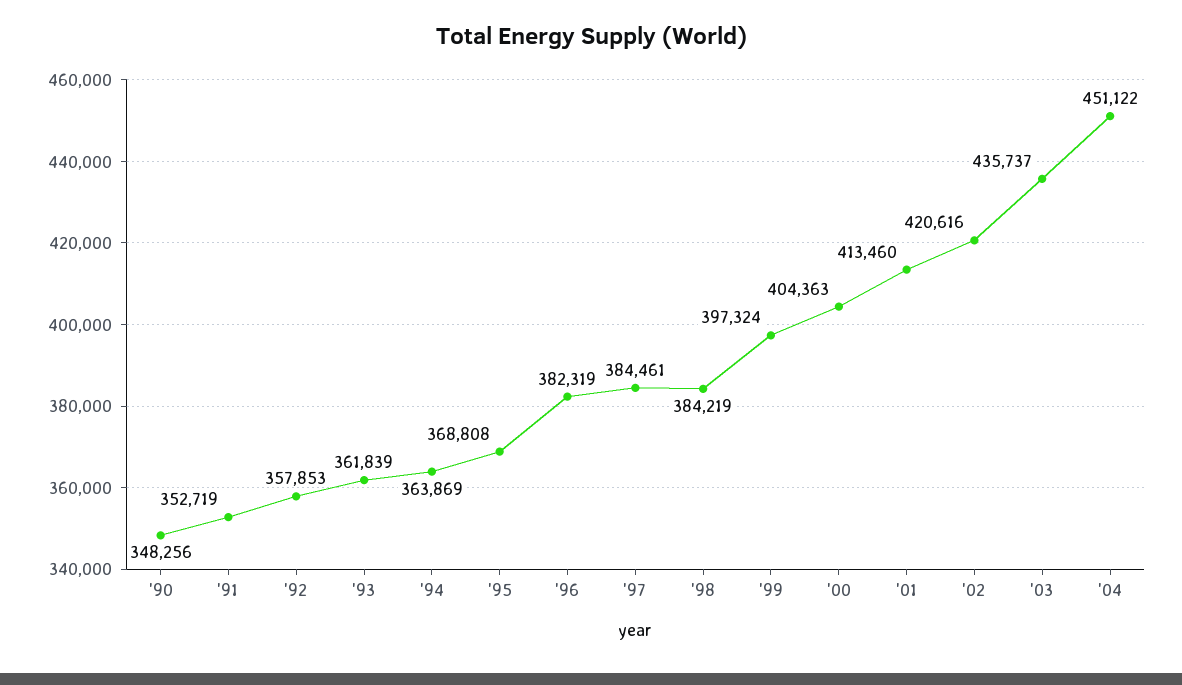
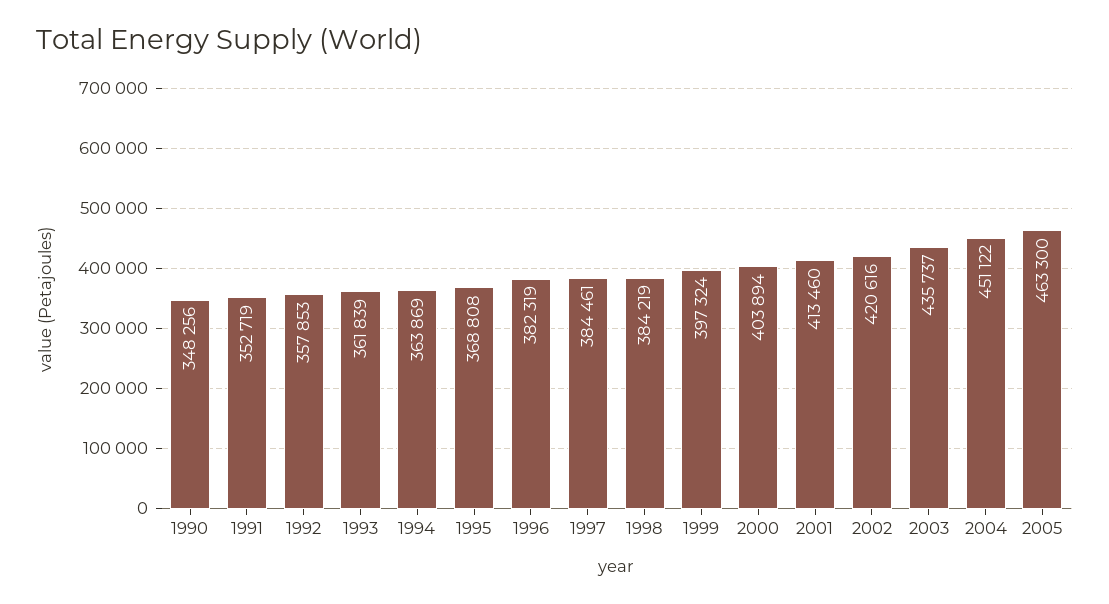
'00: 404363 -> 403894
2005: none -> 463300

